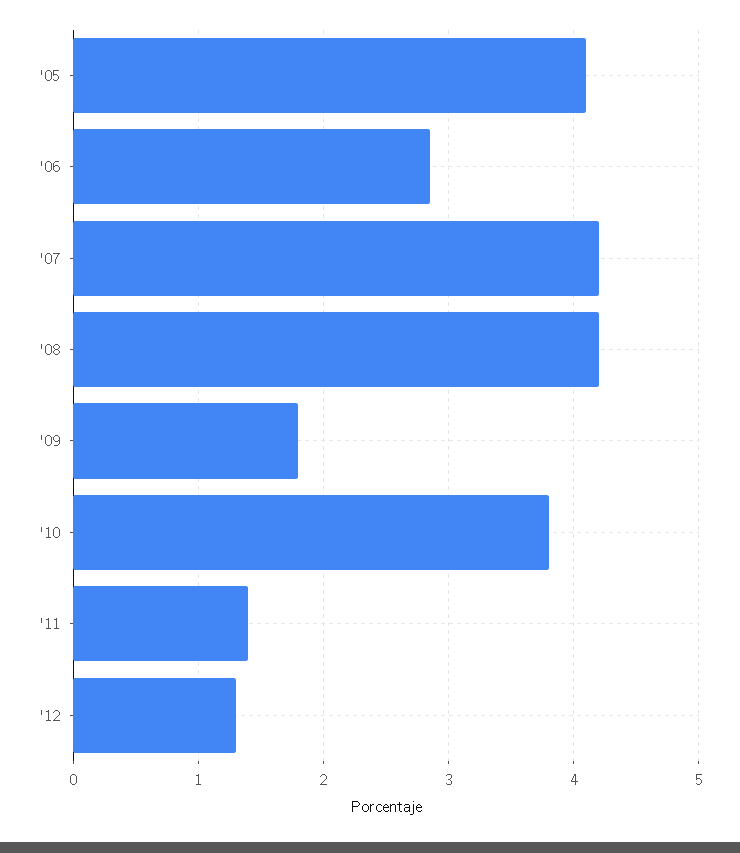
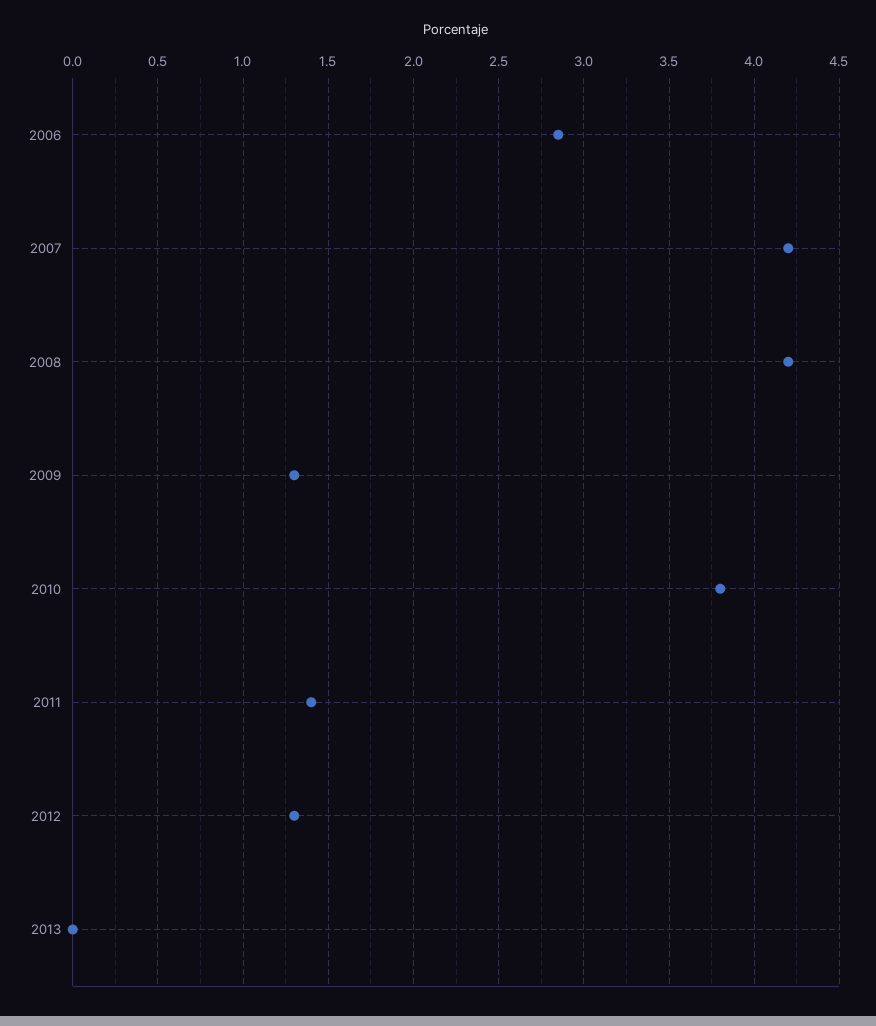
'05: 4.1 -> none
'09: 1.8 -> 1.3
2013: none -> 0

